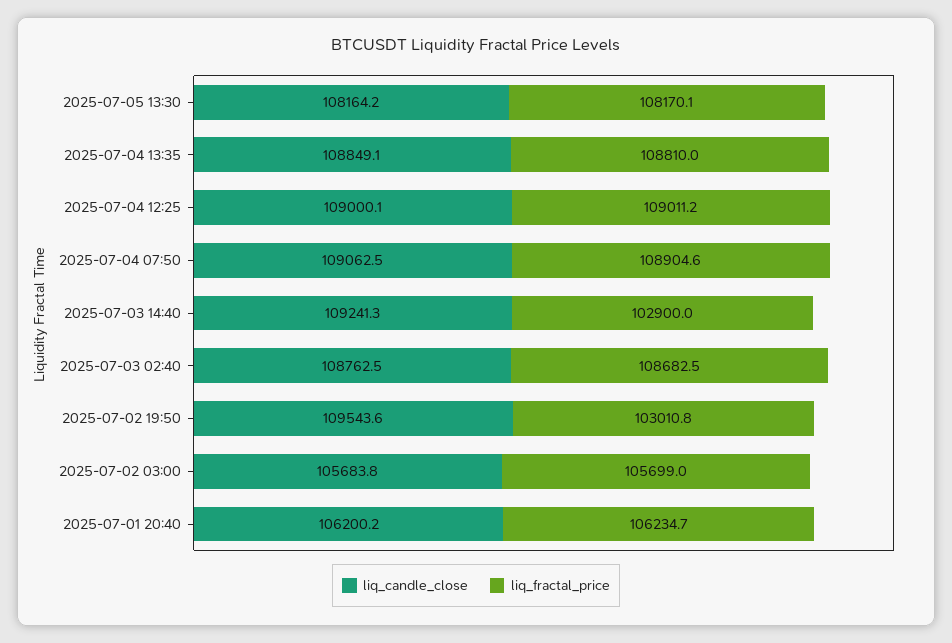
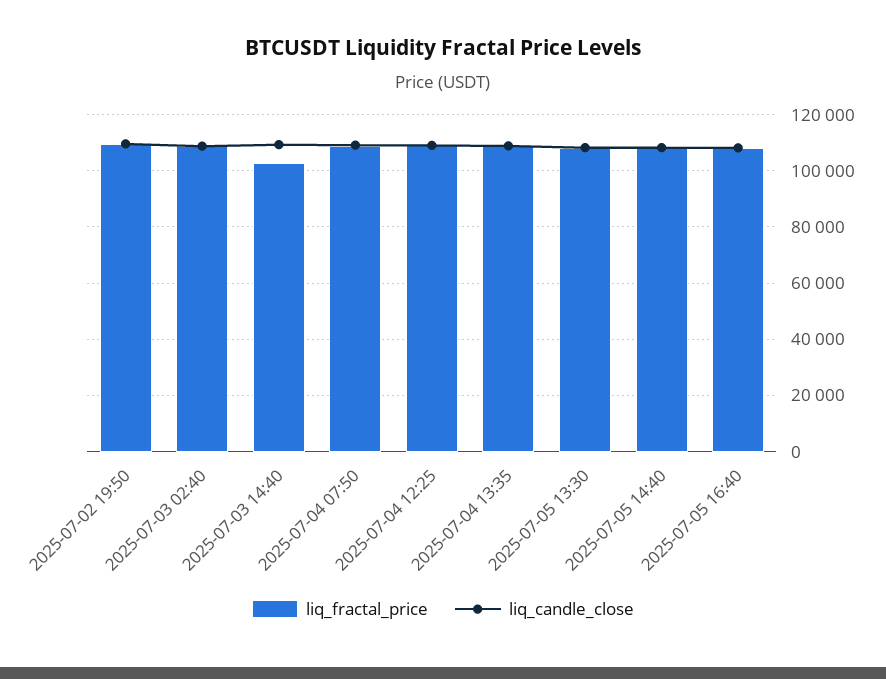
liq_fractal_price, 2025-07-02 19:50: 103010.8 -> 110000
liq_candle_close, 2025-07-02 03:00: 105683.8 -> none
liq_fractal_price, 2025-07-02 03:00: 105699 -> none
liq_candle_close, 2025-07-01 20:40: 106200.2 -> none
liq_fractal_price, 2025-07-01 20:40: 106234.7 -> none
liq_fractal_price, 2025-07-05 14:40: none -> 107500
liq_candle_close, 2025-07-05 14:40: none -> 107500
liq_fractal_price, 2025-07-05 16:40: none -> 107500
liq_candle_close, 2025-07-05 16:40: none -> 107500

